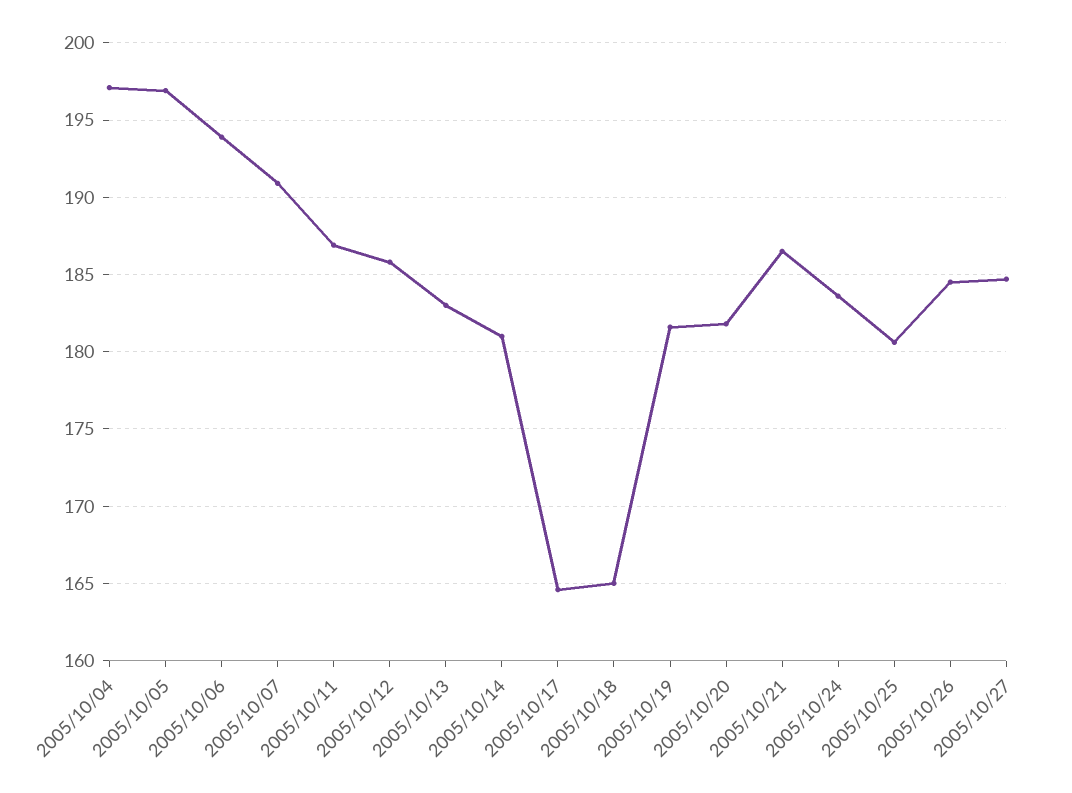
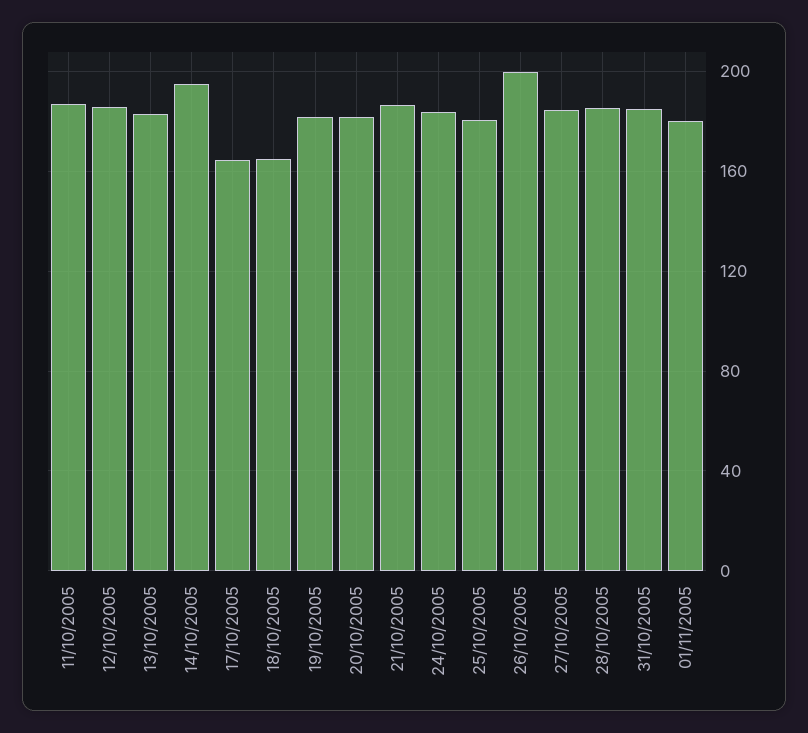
2005/10/04: 197 -> none
2005/10/05: 197 -> none
2005/10/06: 194 -> none
2005/10/07: 191 -> none
2005/10/14: 181 -> 195
2005/10/26: 184.5 -> 200
28/10/2005: none -> 185
31/10/2005: none -> 185
01/11/2005: none -> 180

